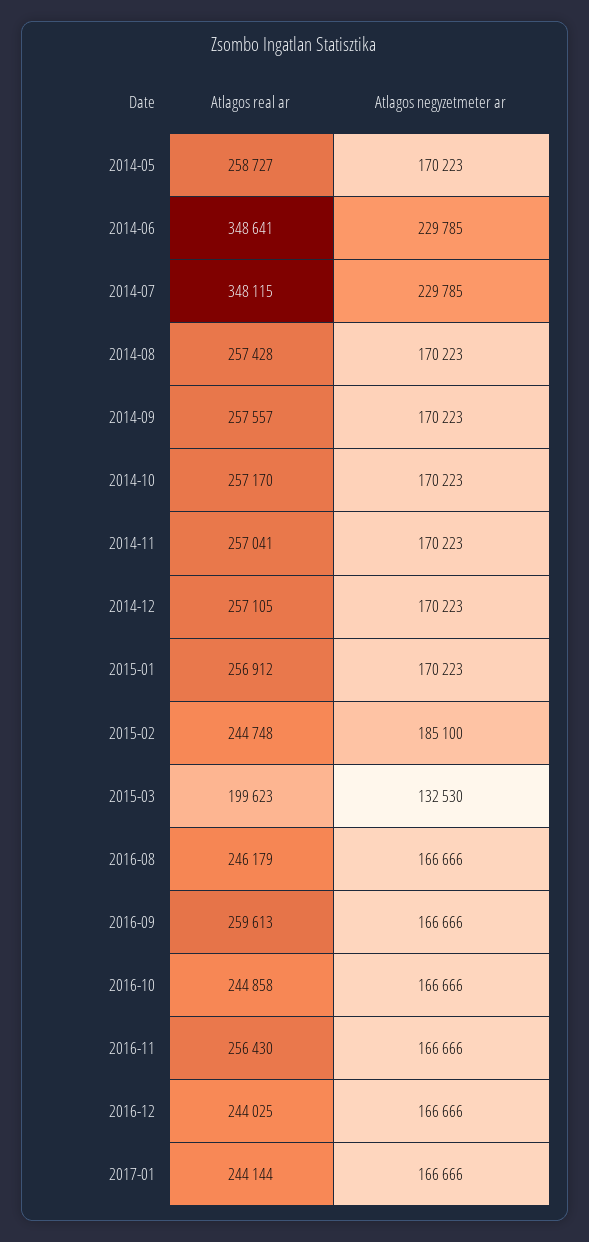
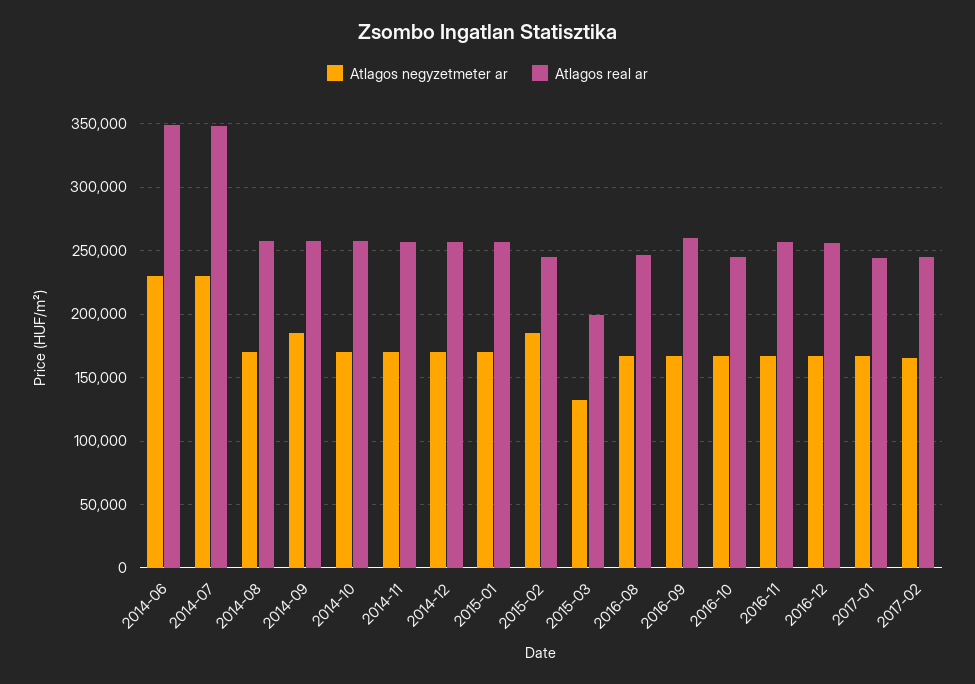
Atlagos real ar, 2014-05: 258727 -> none
Atlagos negyzetmeter ar, 2014-05: 170223 -> none
Atlagos negyzetmeter ar, 2014-09: 170223 -> 185000
Atlagos real ar, 2016-12: 244025 -> 255000
Atlagos negyzetmeter ar, 2017-02: none -> 165000
Atlagos real ar, 2017-02: none -> 245000

